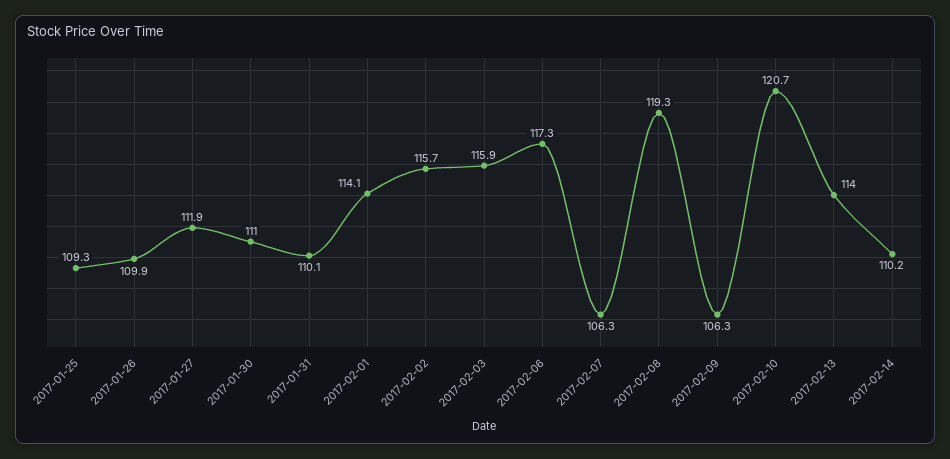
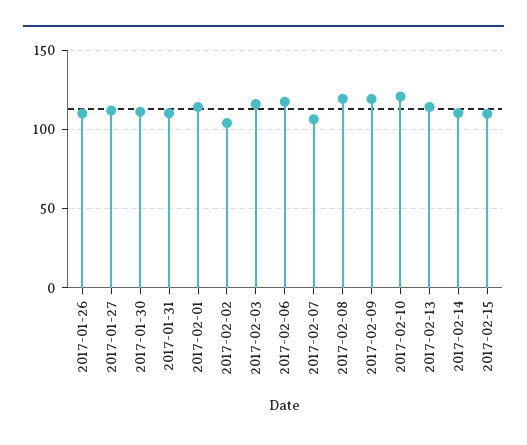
2017-01-25: 109.3 -> none
2017-02-02: 115.7 -> 105
2017-02-09: 106.3 -> 120
2017-02-15: none -> 110

